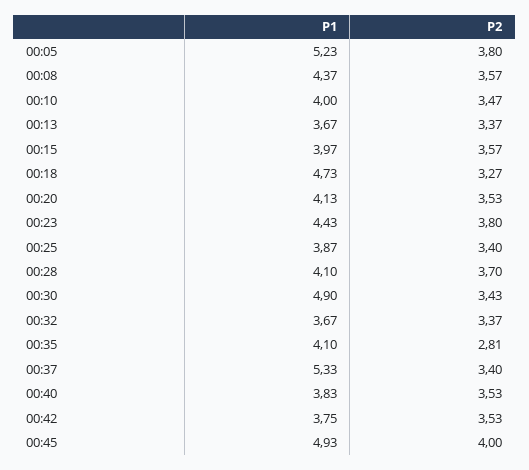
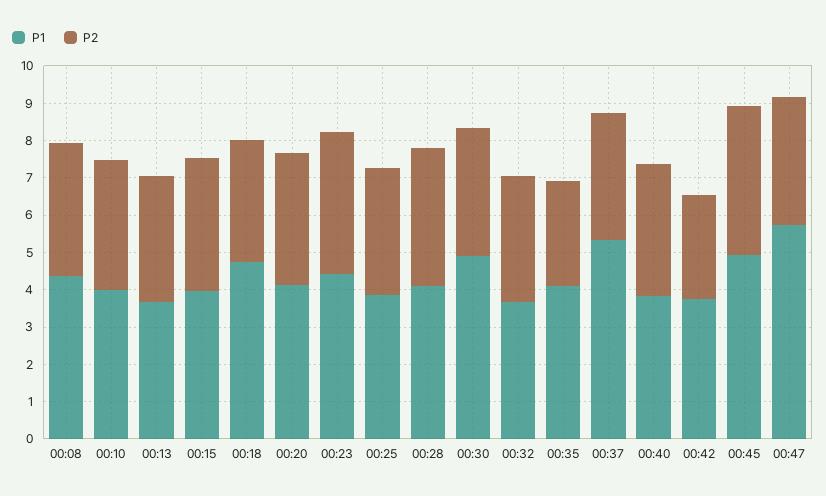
P1, 00:05: 5.23 -> none
P2, 00:05: 3.8 -> none
P2, 00:42: 3.53 -> 2.75
P1, 00:47: none -> 5.75
P2, 00:47: none -> 3.5

